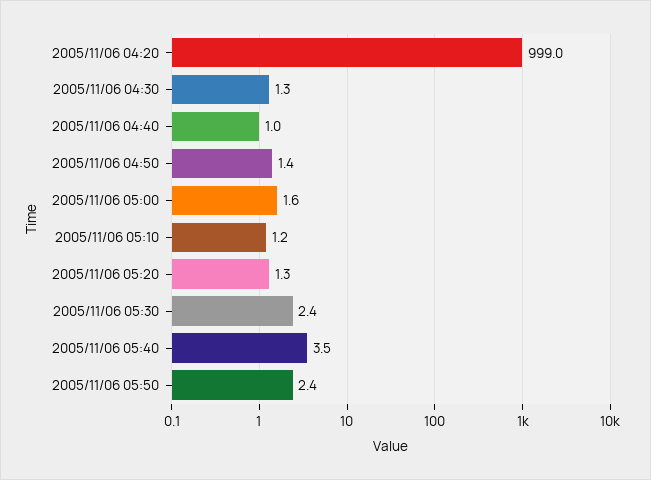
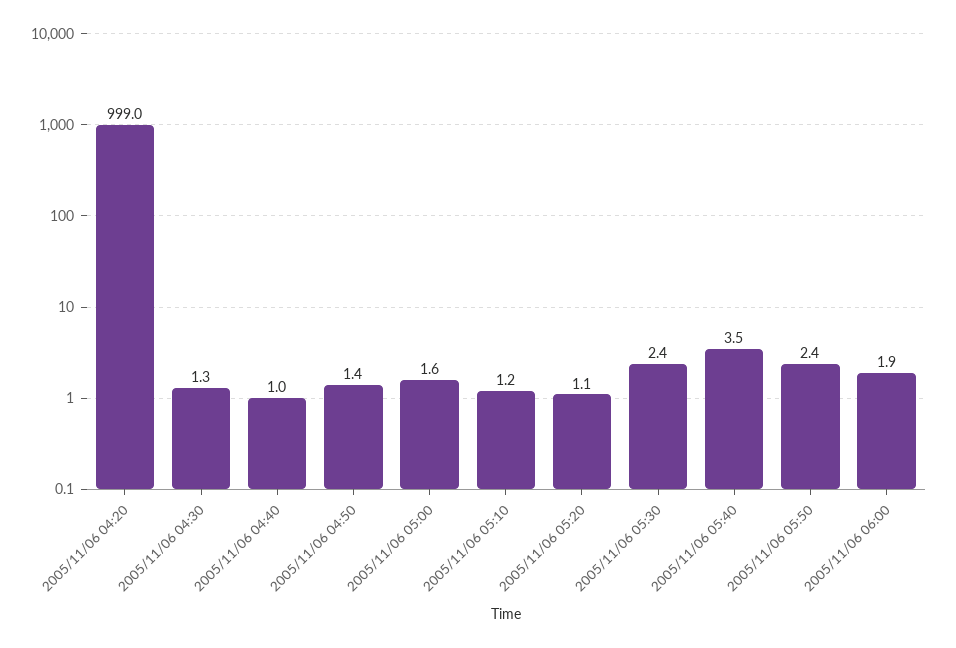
2005/11/06 05:20: 1.3 -> 1.1
2005/11/06 06:00: none -> 1.9

